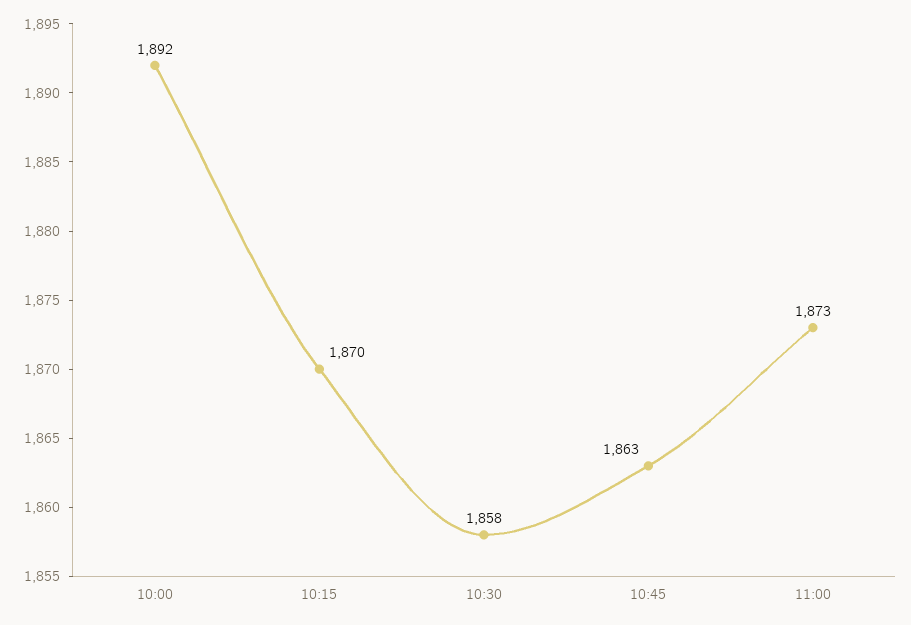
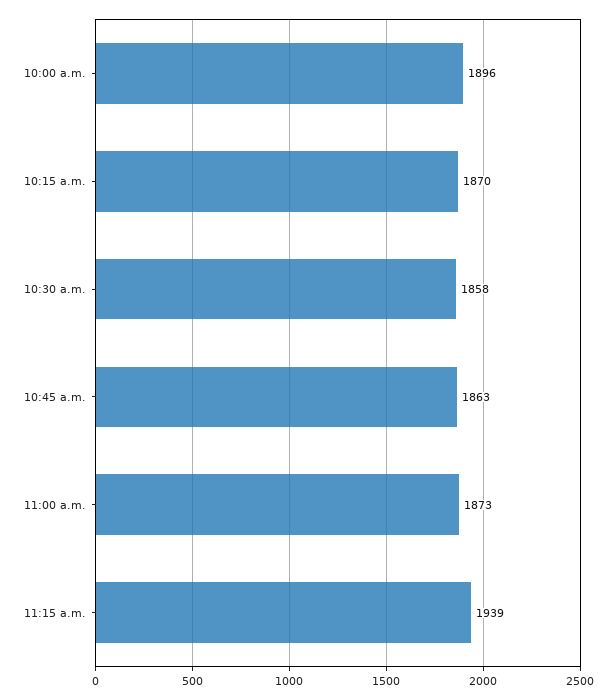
10:00: 1892 -> 1896
11:15 a.m.: none -> 1939

